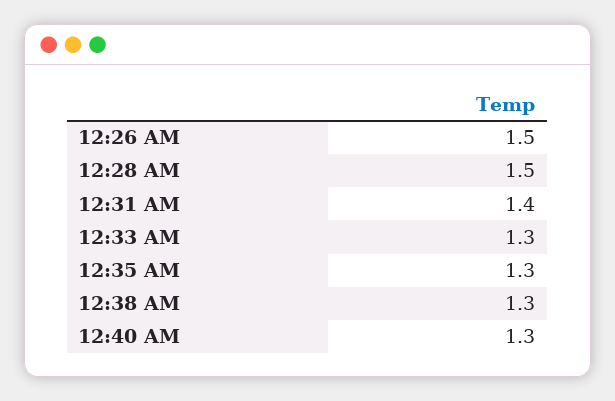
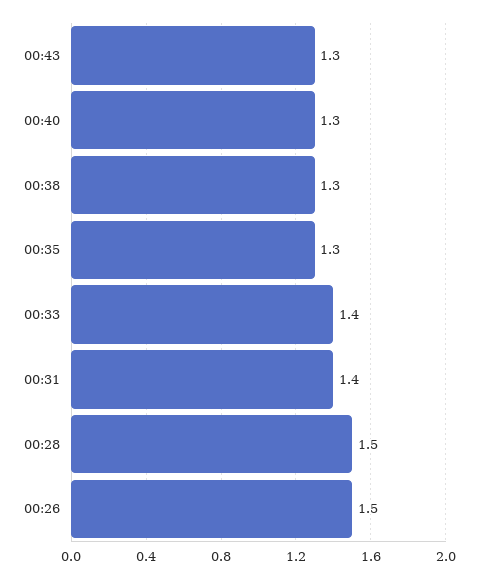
12:33 AM: 1.3 -> 1.4
00:43: none -> 1.3

